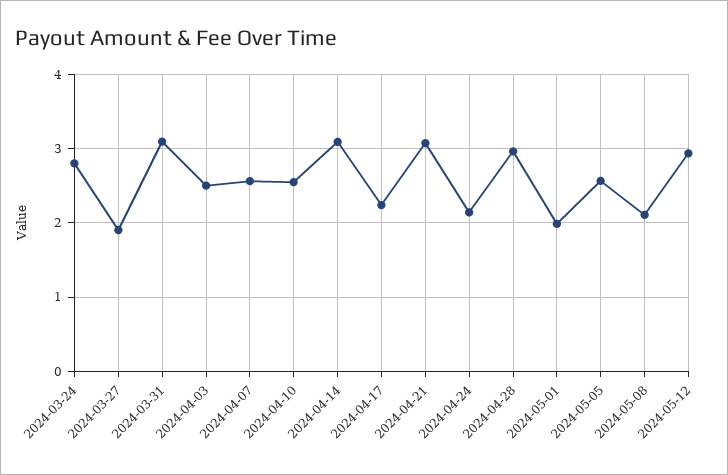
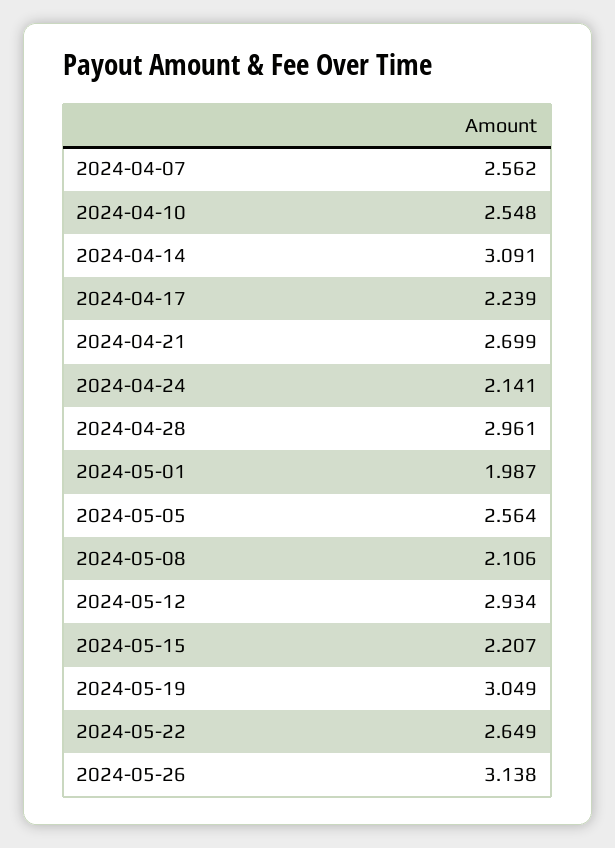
2024-03-24: 2.8 -> none
2024-03-27: 1.9 -> none
2024-03-31: 3.1 -> none
2024-04-03: 2.5 -> none
2024-04-21: 3.1 -> 2.699
2024-05-15: none -> 2.207
2024-05-19: none -> 3.049
2024-05-22: none -> 2.649
2024-05-26: none -> 3.138

